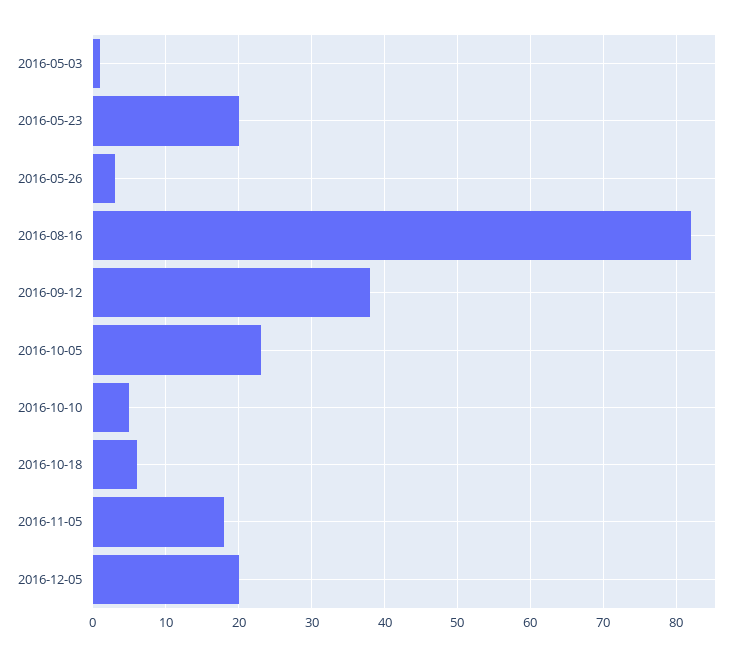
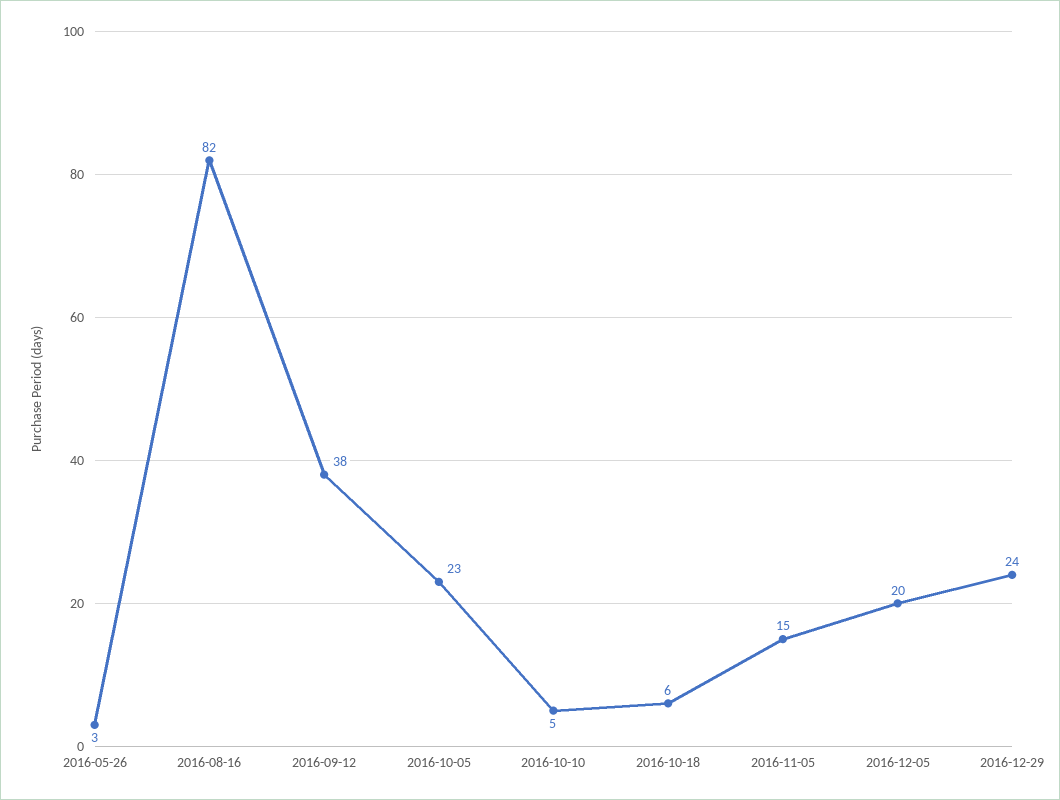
2016-05-03: 1 -> none
2016-05-23: 20 -> none
2016-11-05: 18 -> 15
2016-12-29: none -> 24

